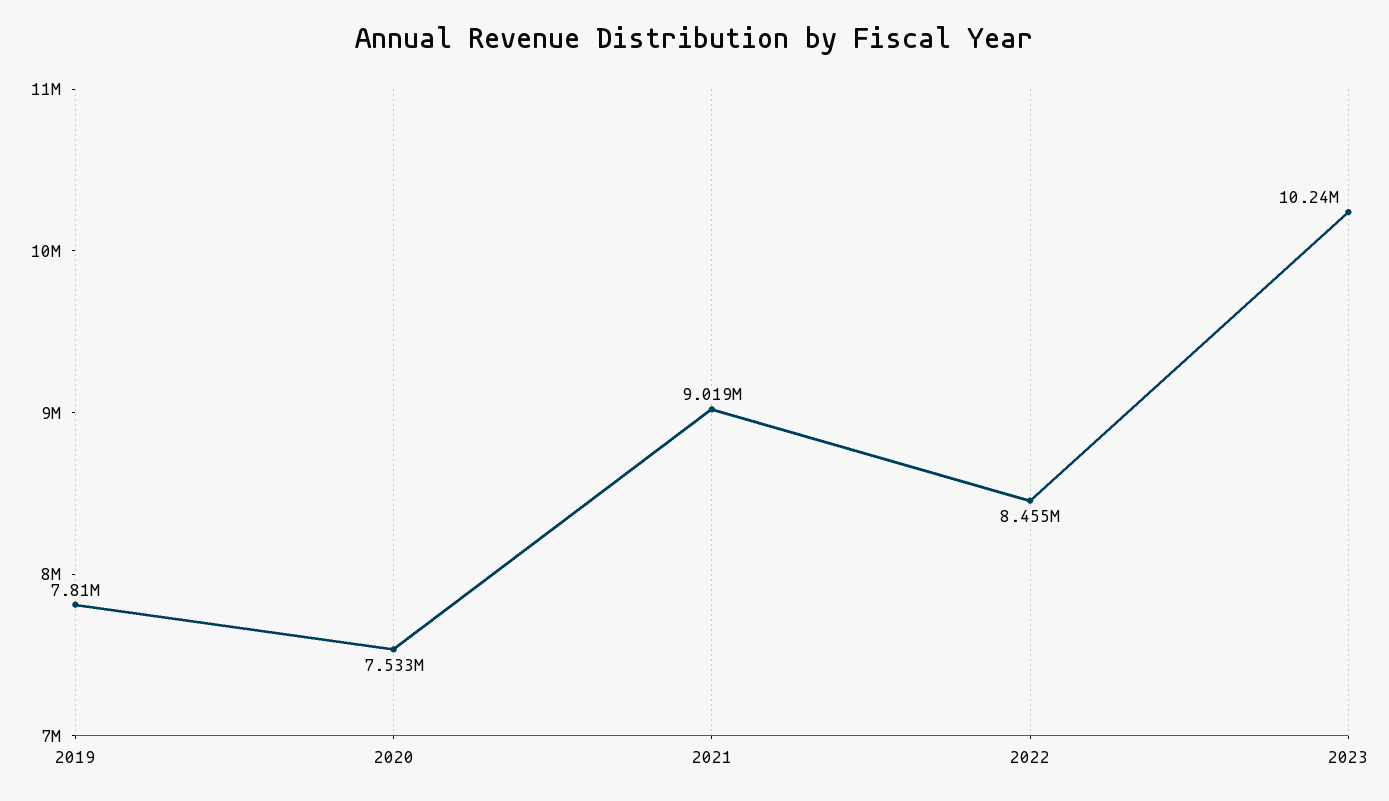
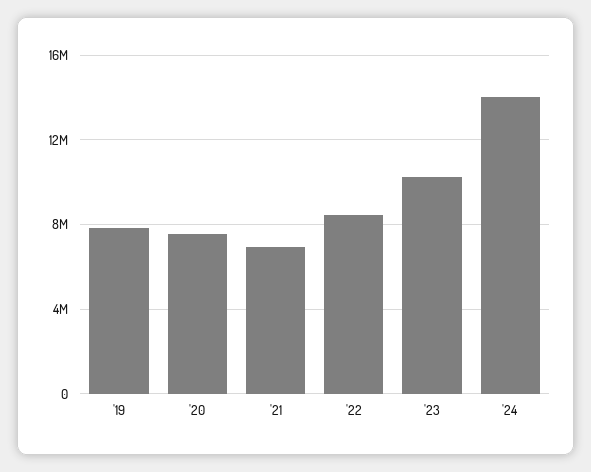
2021: 9019000 -> 7000000
'24: none -> 14000000

